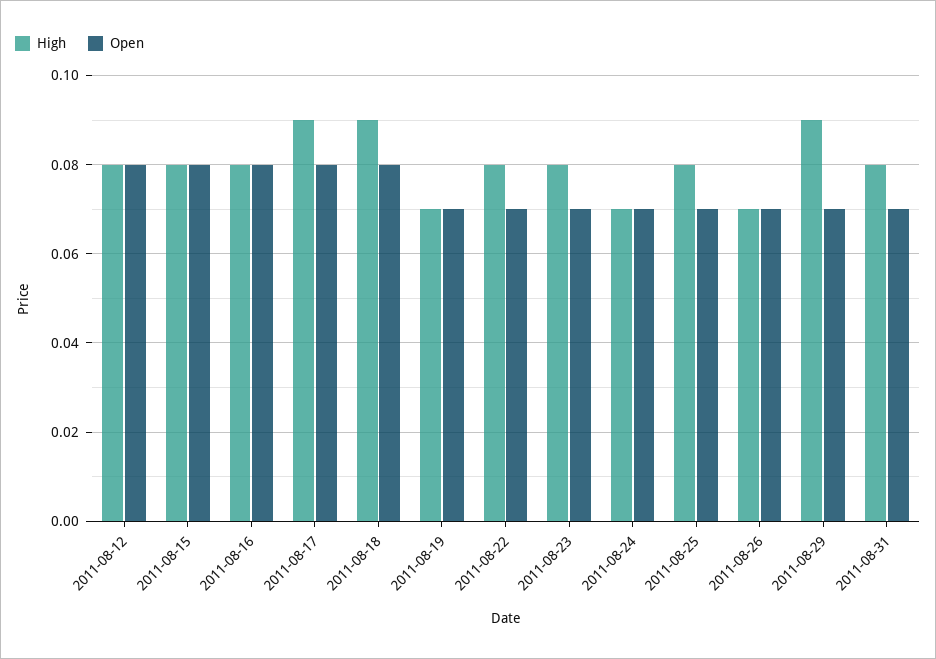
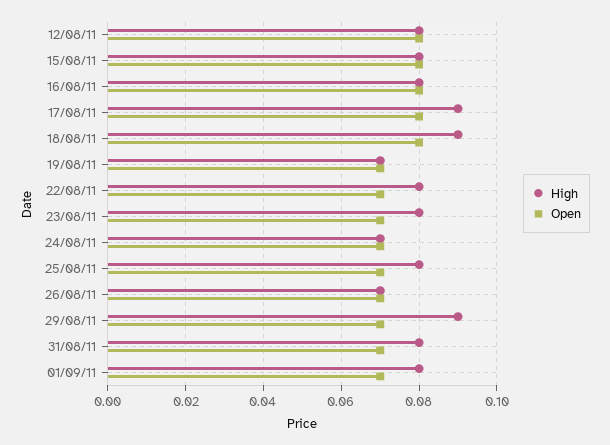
High, 01/09/11: none -> 0.08
Open, 01/09/11: none -> 0.07

